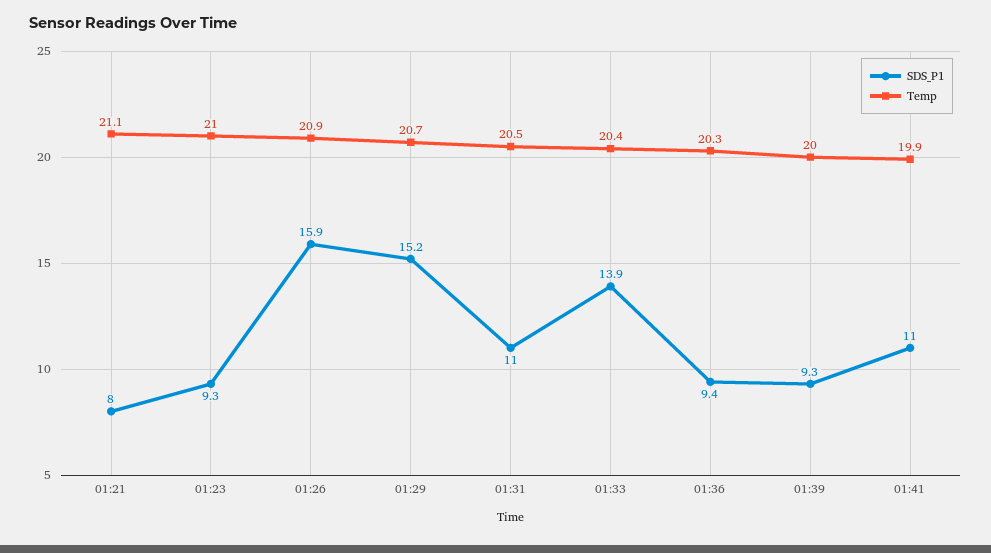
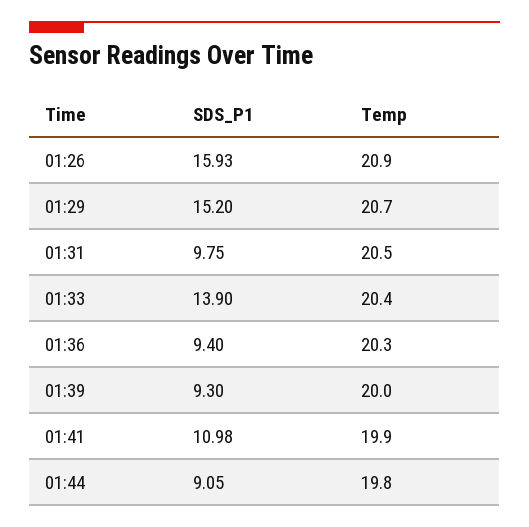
SDS_P1, 01:21: 8 -> none
Temp, 01:21: 21.1 -> none
SDS_P1, 01:23: 9.3 -> none
Temp, 01:23: 21 -> none
SDS_P1, 01:31: 11 -> 9.75
SDS_P1, 01:44: none -> 9.05
Temp, 01:44: none -> 19.8

